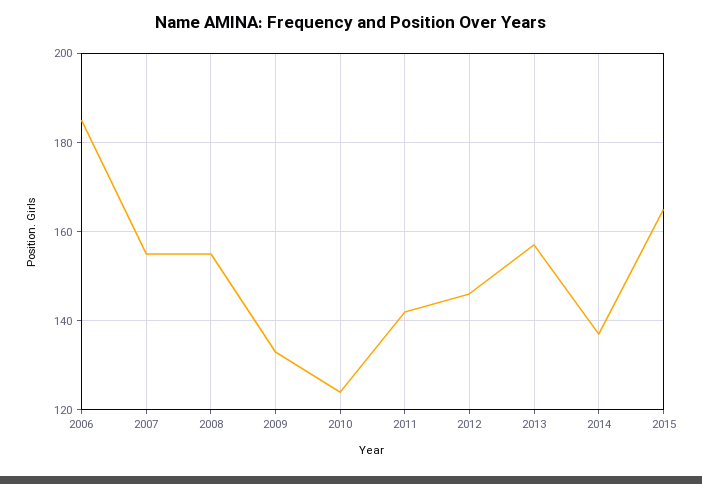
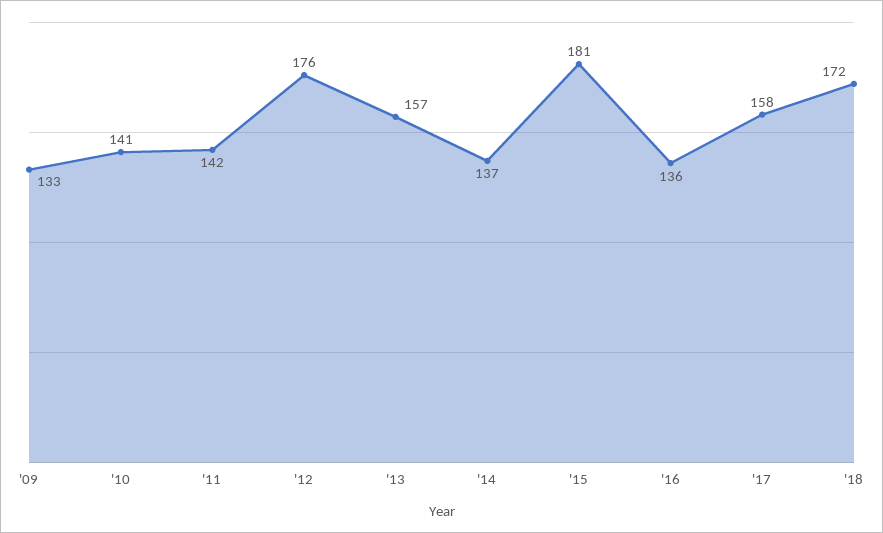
2006: 185 -> none
2007: 155 -> none
2008: 155 -> none
2010: 125 -> 141
2012: 145 -> 176
2015: 165 -> 181
'16: none -> 136
'17: none -> 158
'18: none -> 172

